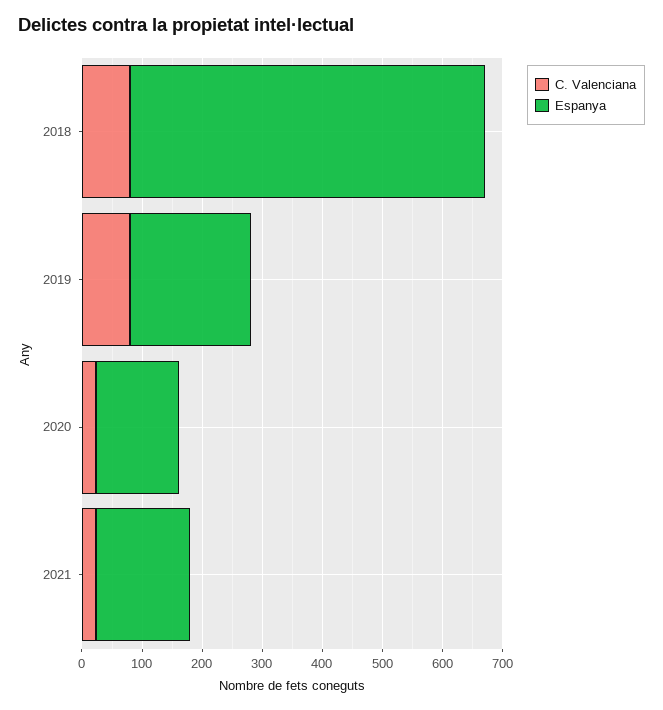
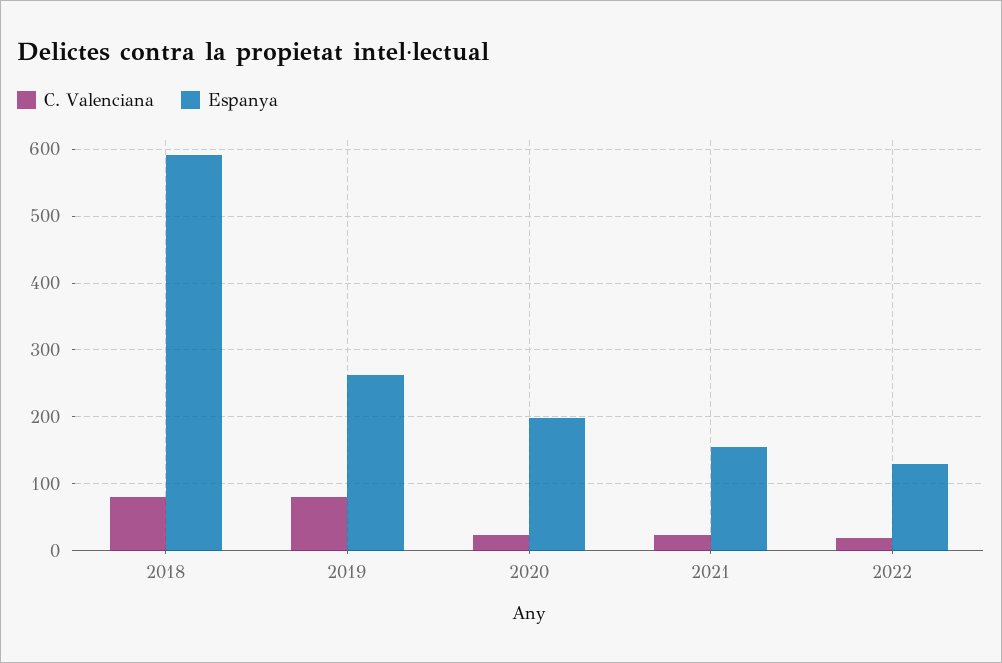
Espanya, 2019: 200 -> 260
Espanya, 2020: 140 -> 200
C. Valenciana, 2022: none -> 20
Espanya, 2022: none -> 130

